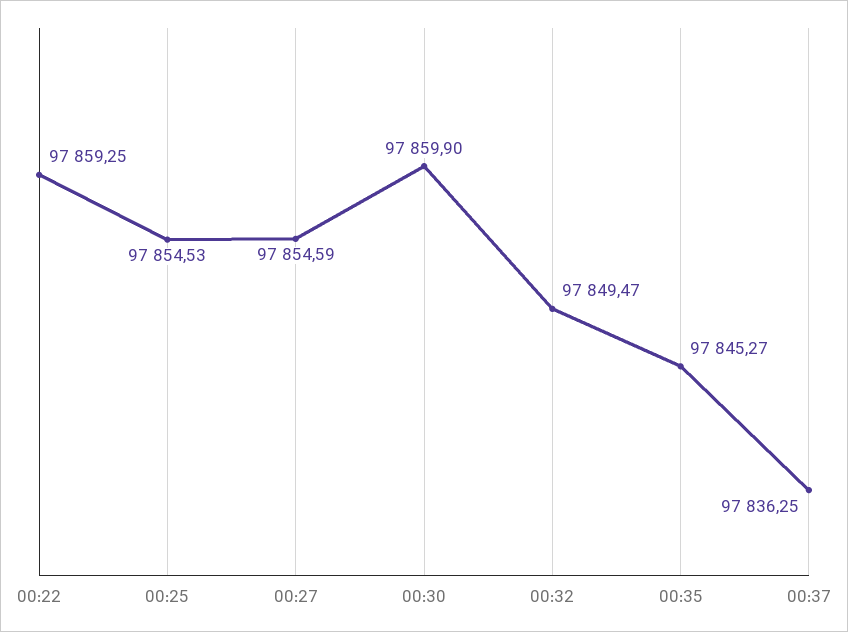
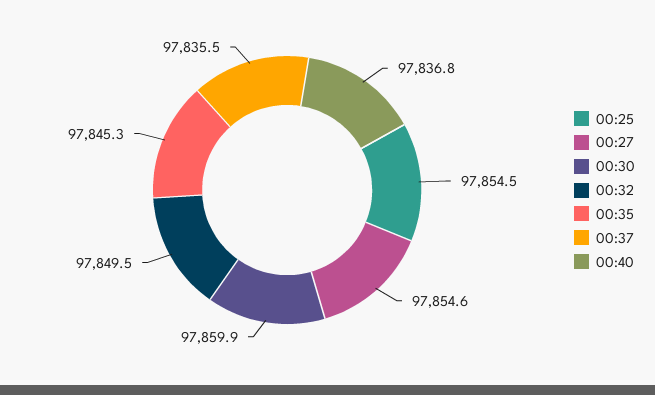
00:22: 97859.25 -> none
00:37: 97836.25 -> 97835.5
00:40: none -> 97836.8

